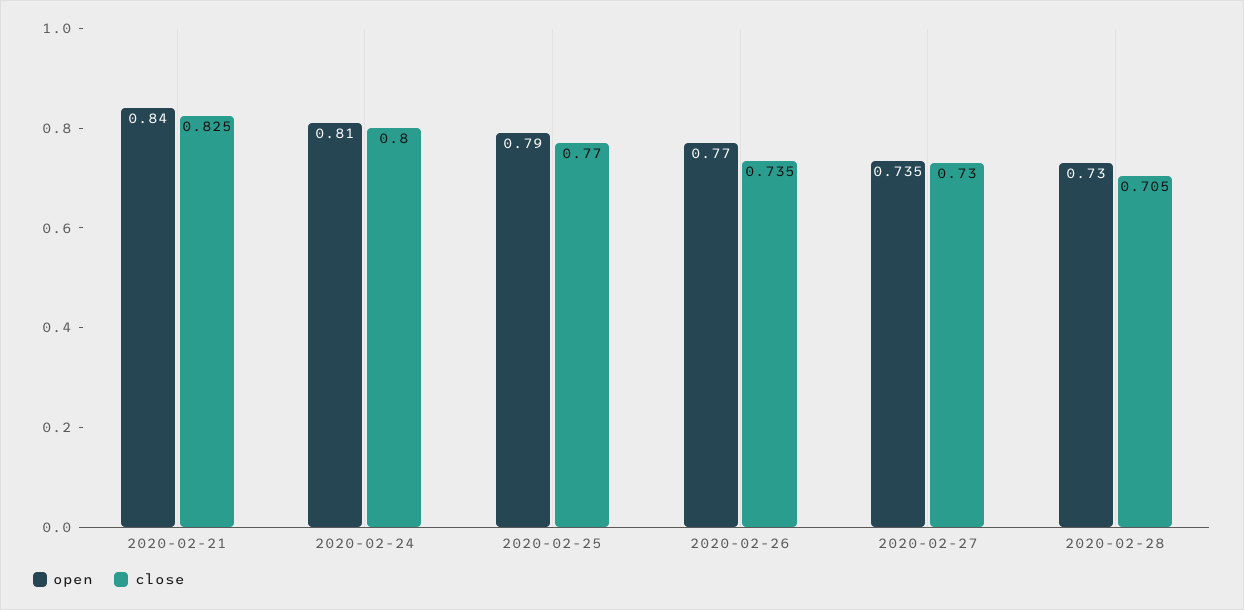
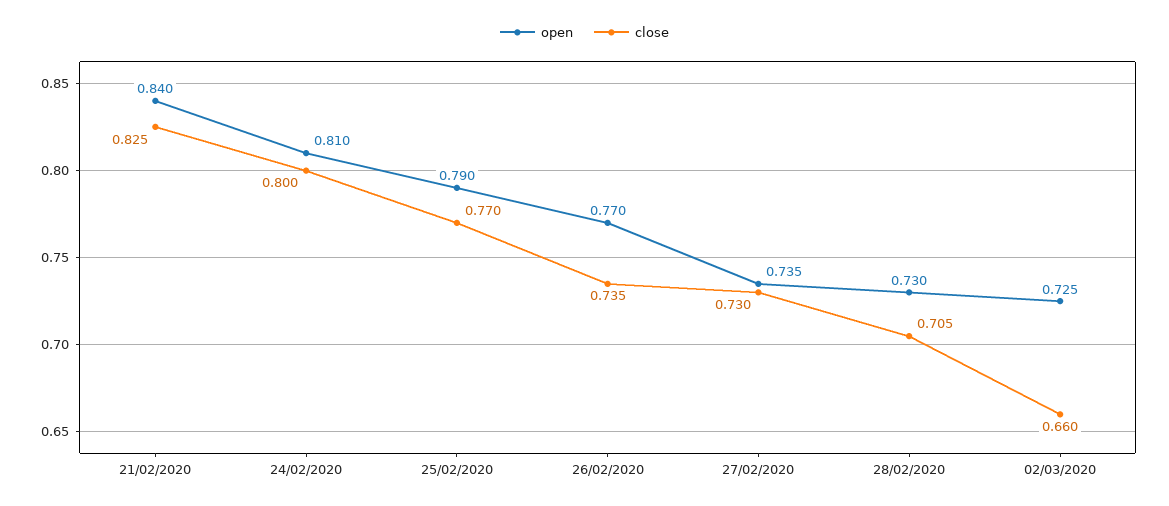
open, 02/03/2020: none -> 0.725
close, 02/03/2020: none -> 0.66

